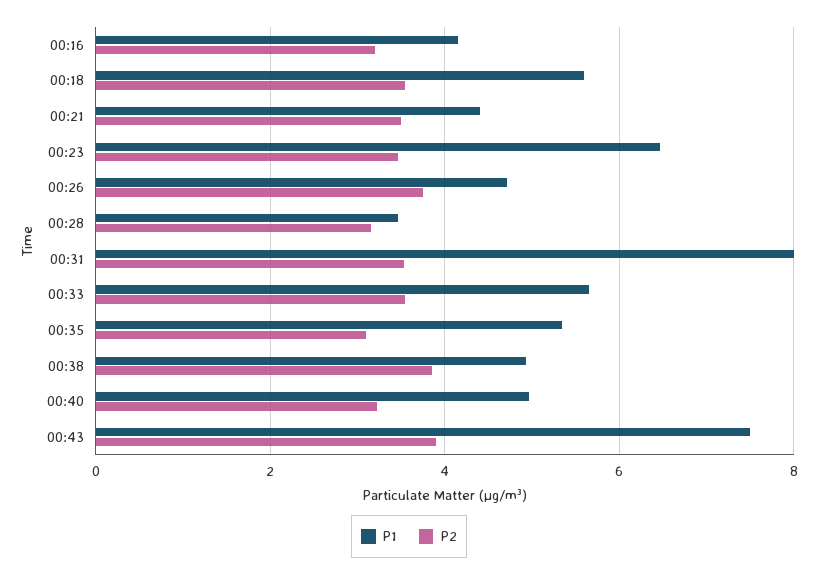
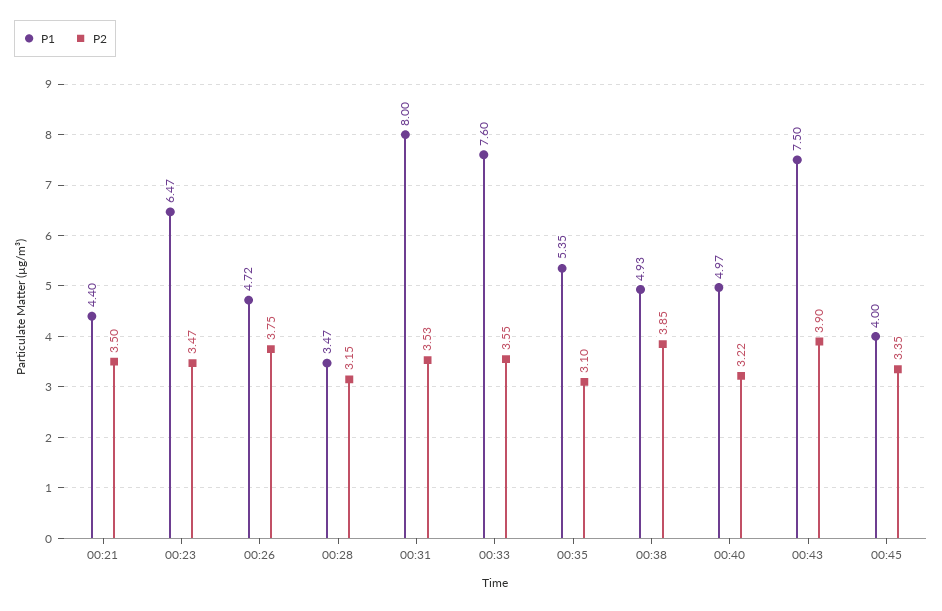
P1, 00:16: 4.2 -> none
P2, 00:16: 3.2 -> none
P1, 00:18: 5.6 -> none
P2, 00:18: 3.6 -> none
P1, 00:33: 5.6 -> 7.6
P1, 00:45: none -> 4
P2, 00:45: none -> 3.35

